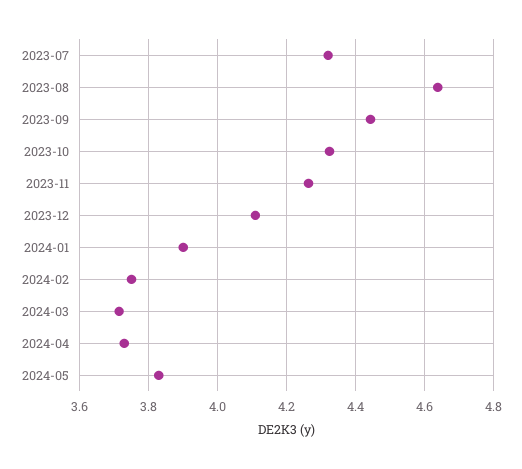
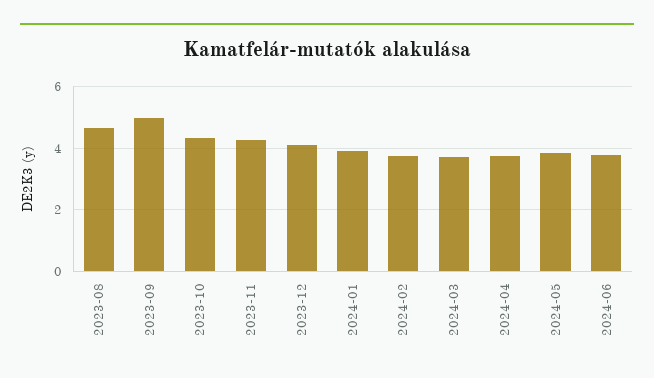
2023-07: 4.32 -> none
2023-09: 4.44 -> 5
2024-06: none -> 3.8

